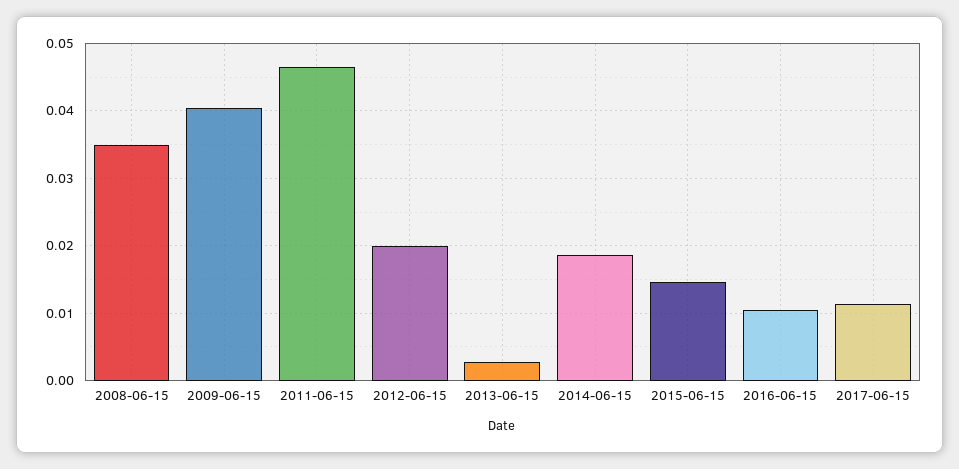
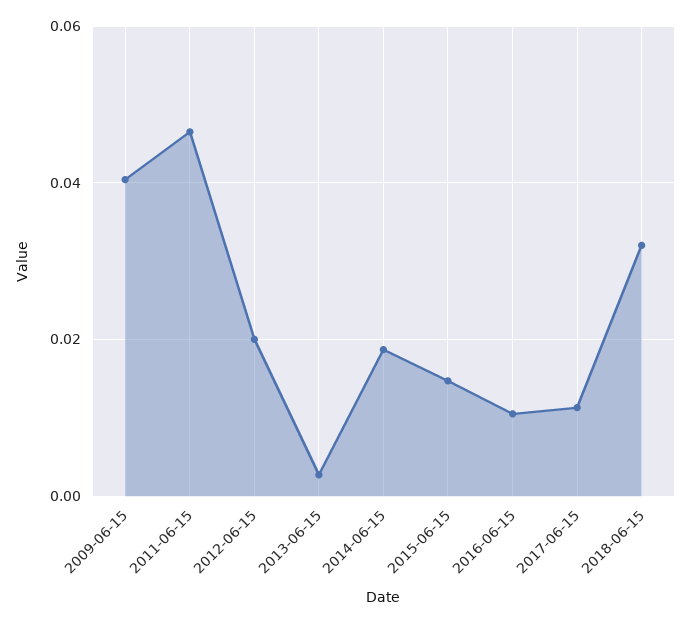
2008-06-15: 0.035 -> none
2018-06-15: none -> 0.032

